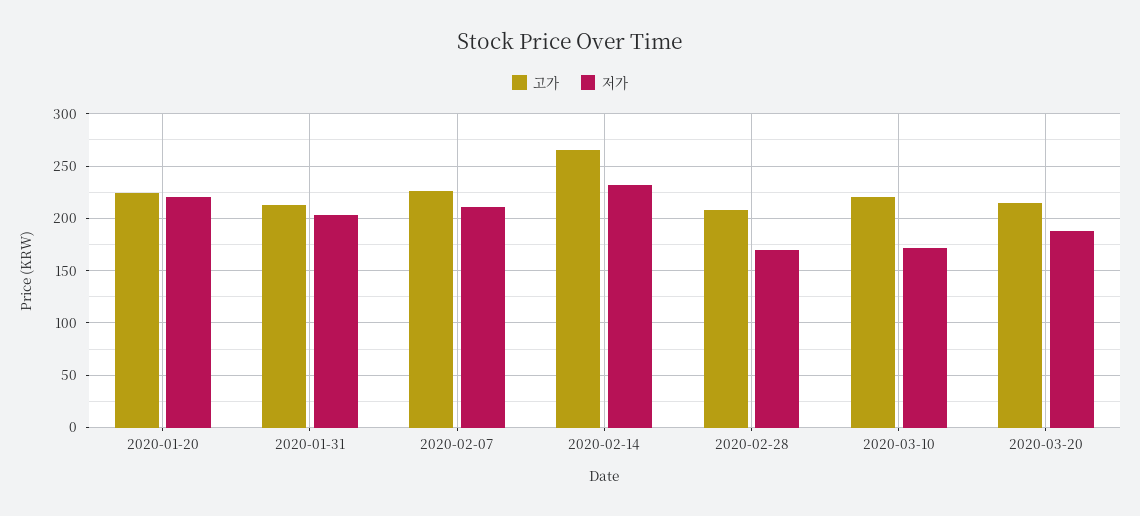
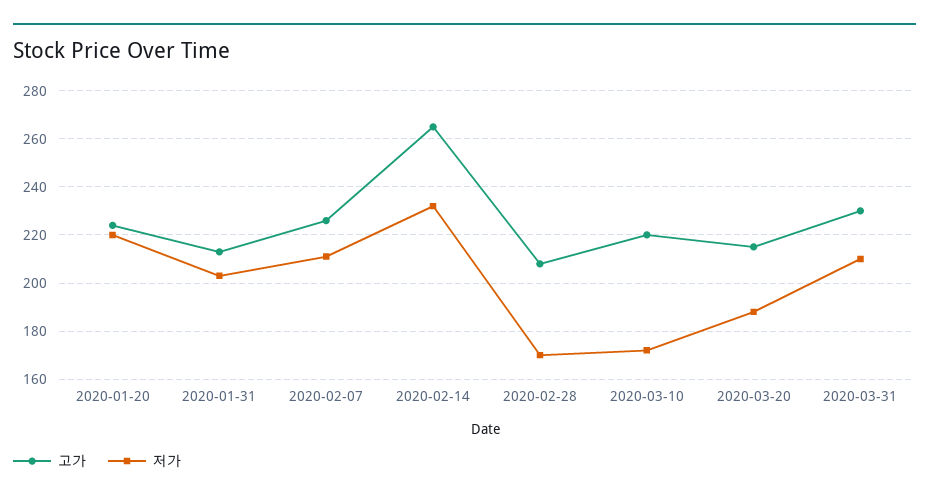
고가, 2020-03-31: none -> 230
저가, 2020-03-31: none -> 210

